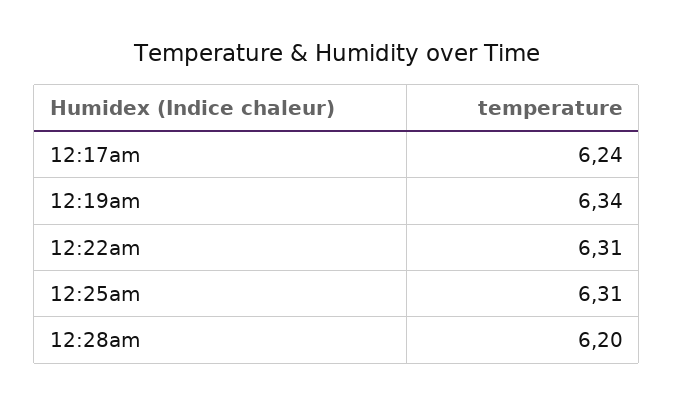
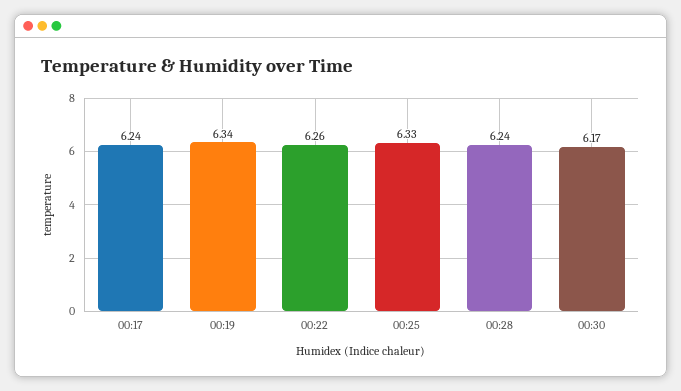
12:22am: 6.31 -> 6.26
12:25am: 6.31 -> 6.33
12:28am: 6.2 -> 6.24
00:30: none -> 6.17

